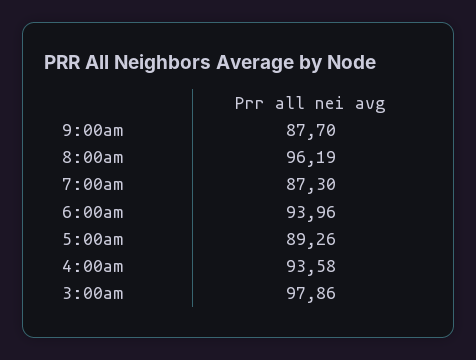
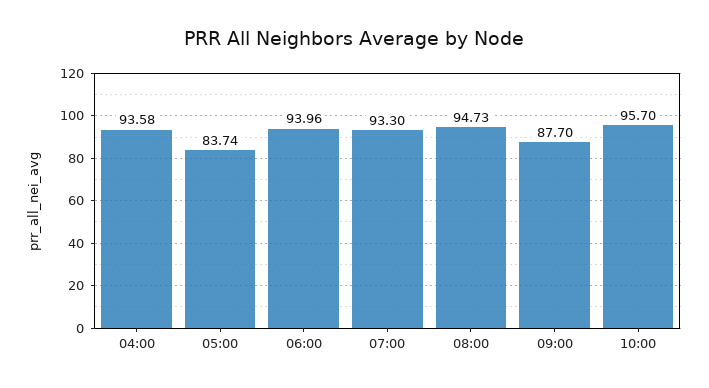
8:00am: 96.19 -> 94.73
7:00am: 87.3 -> 93.3
5:00am: 89.26 -> 83.74
3:00am: 97.86 -> none
10:00: none -> 95.7

